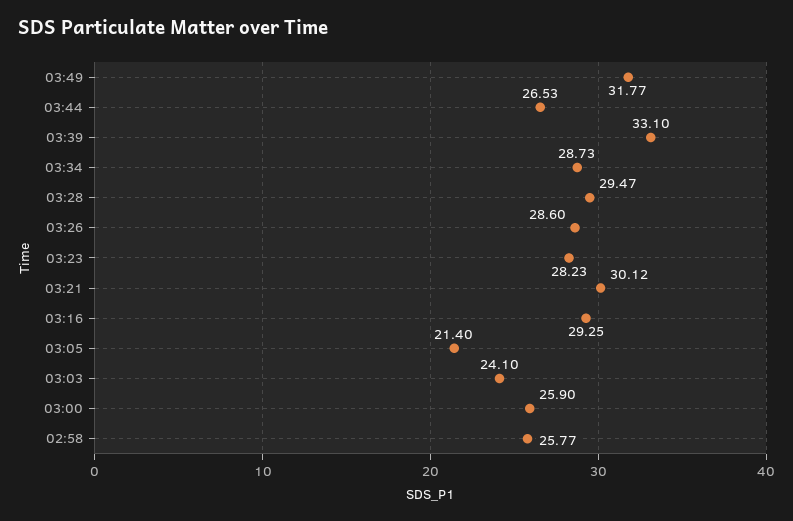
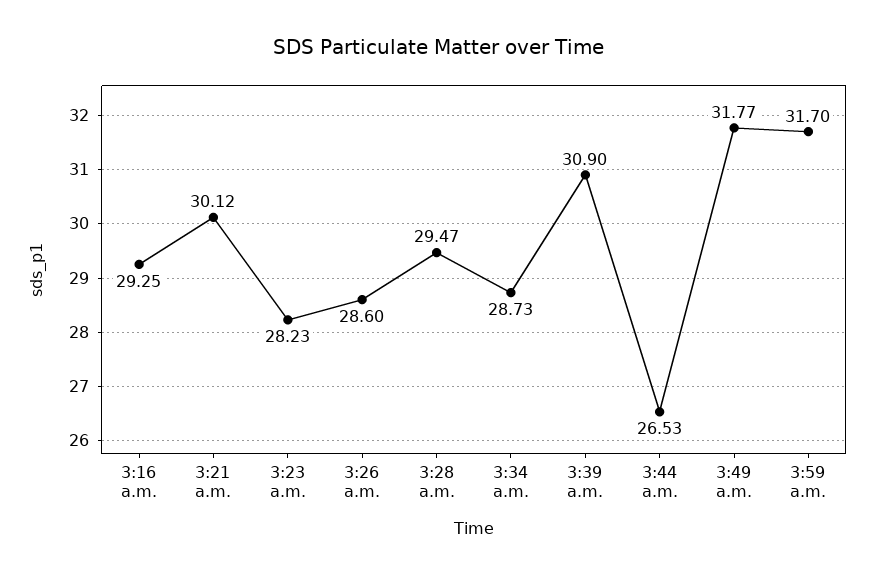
03:39: 33.1 -> 30.9
03:05: 21.4 -> none
03:03: 24.1 -> none
03:00: 25.9 -> none
02:58: 25.77 -> none
3:59 a.m.: none -> 31.7

